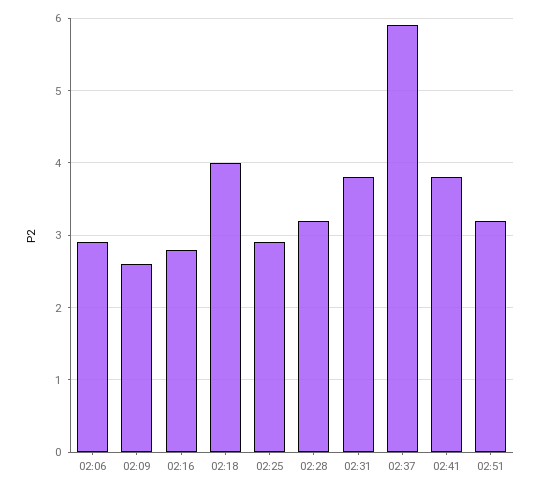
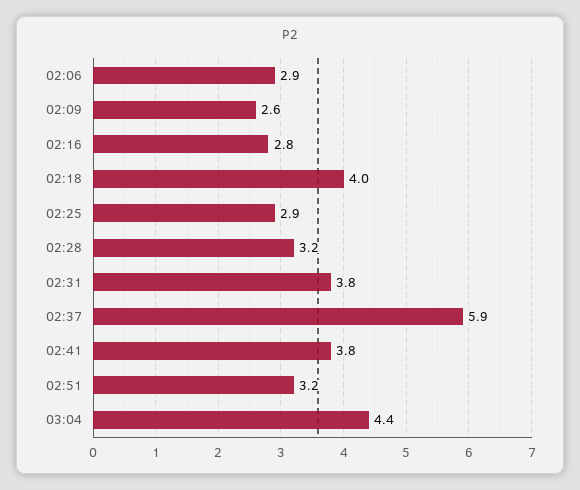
03:04: none -> 4.4

